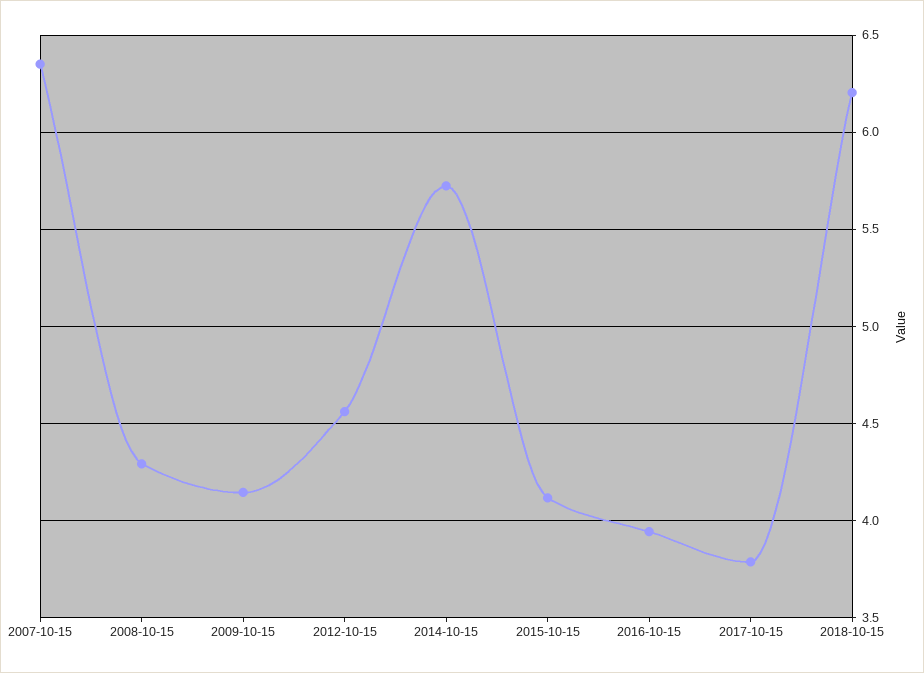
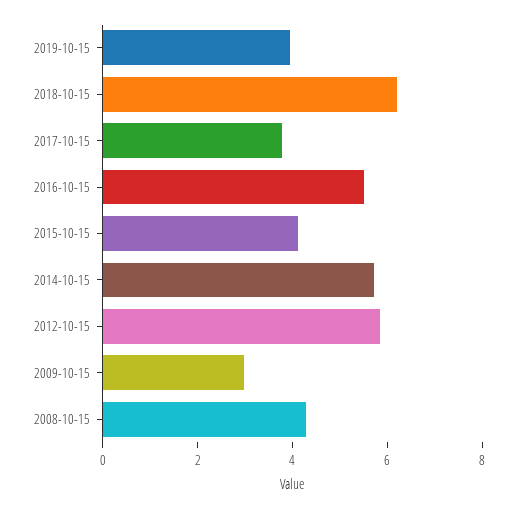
2007-10-15: 6.35 -> none
2009-10-15: 4.15 -> 3
2012-10-15: 4.55 -> 6
2016-10-15: 3.95 -> 5.5
2019-10-15: none -> 4

